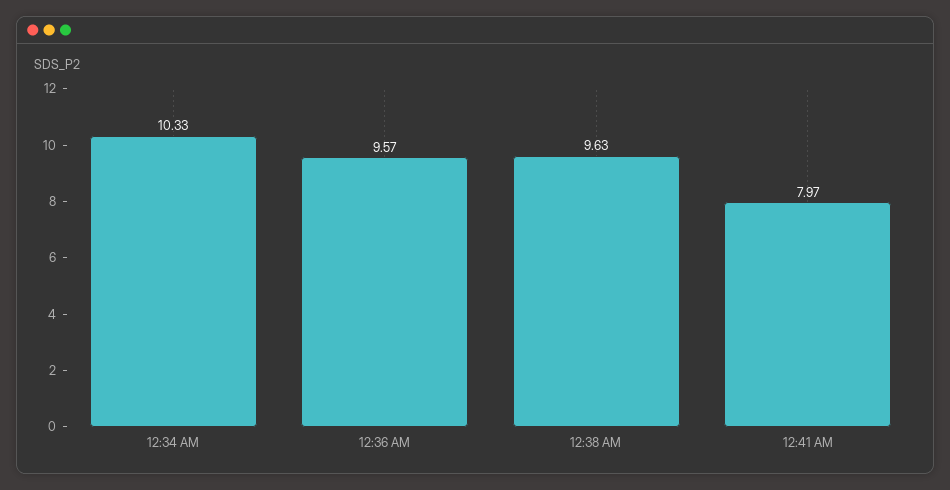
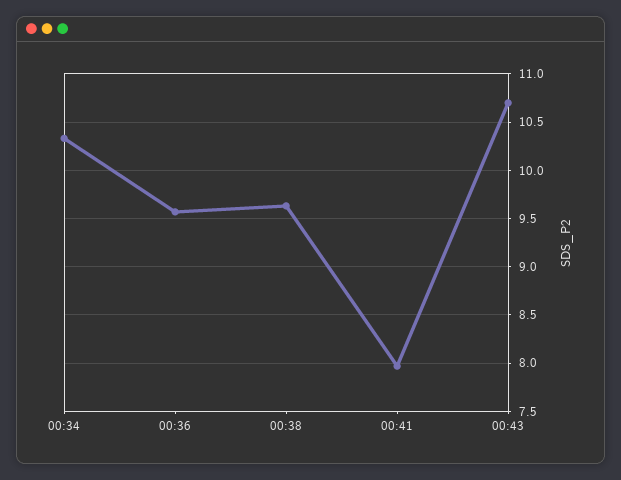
00:43: none -> 10.7

